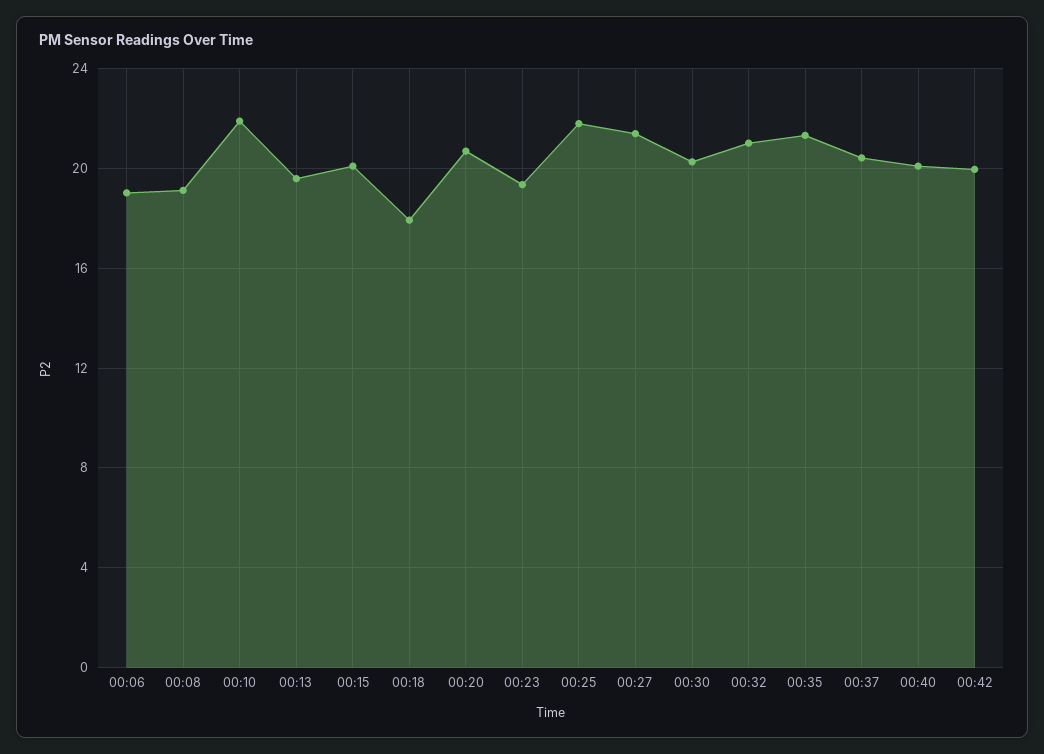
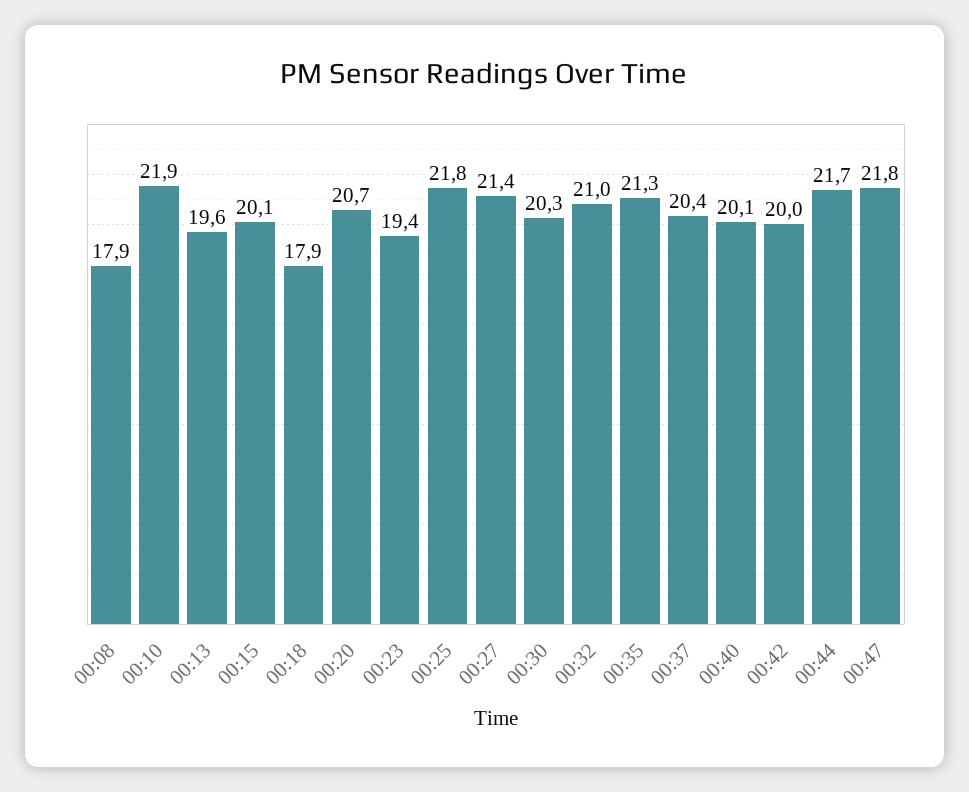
00:06: 19 -> none
00:08: 19 -> 17.9
00:44: none -> 21.7
00:47: none -> 21.8

